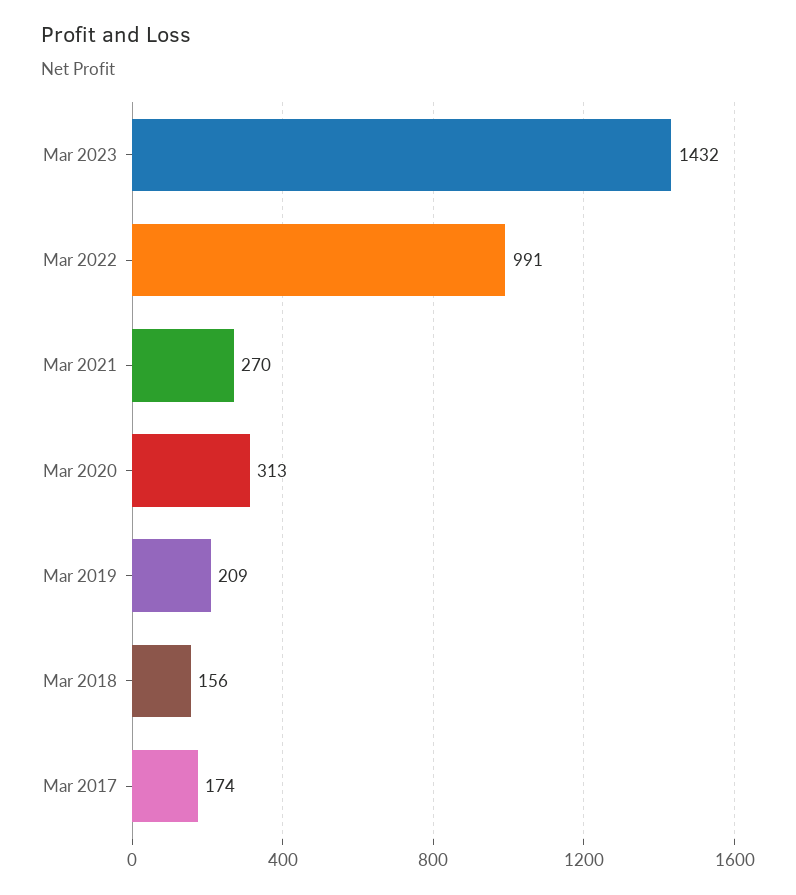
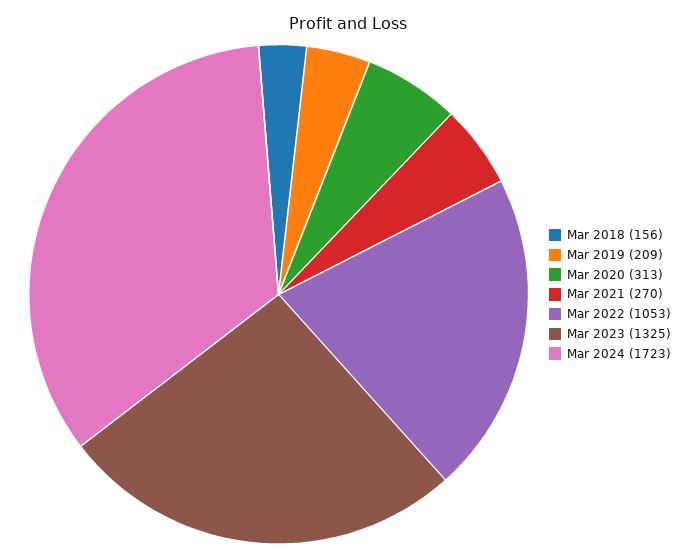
Mar 2023: 1432 -> 1325
Mar 2022: 991 -> 1053
Mar 2017: 174 -> none
Mar 2024: none -> 1723

